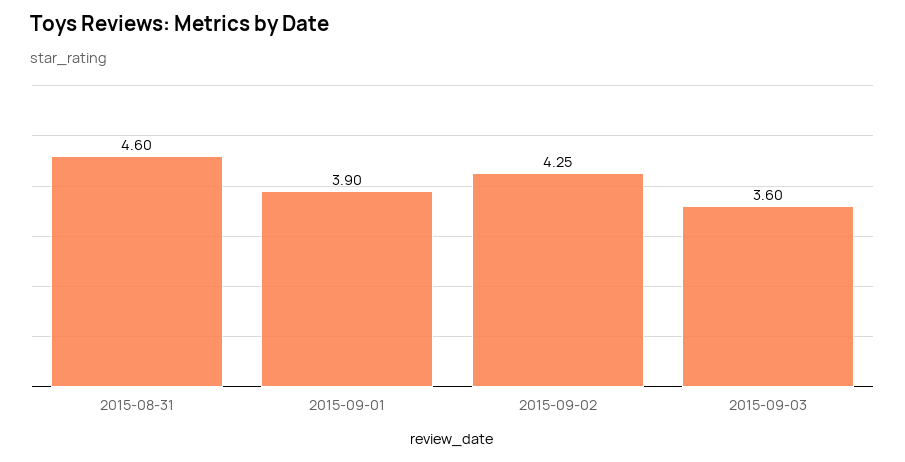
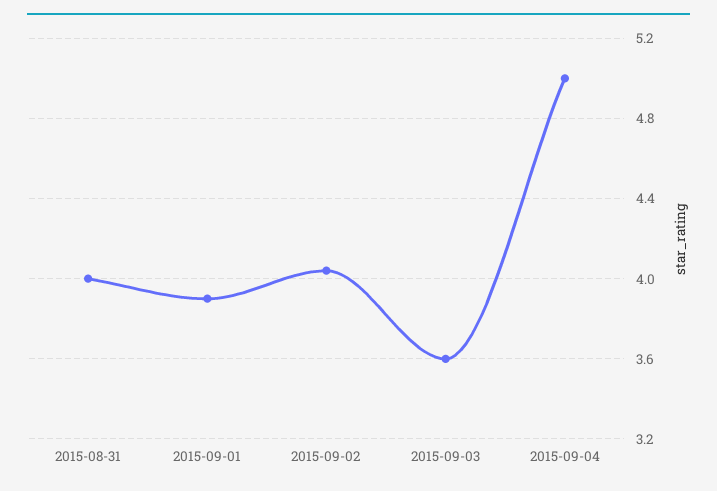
2015-08-31: 4.6 -> 4
2015-09-02: 4.25 -> 4.05
2015-09-04: none -> 5

